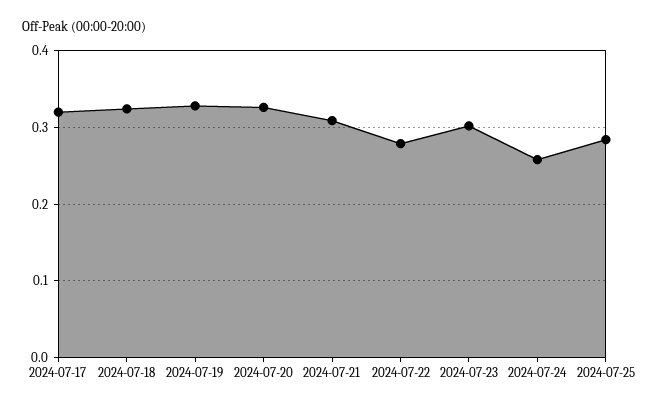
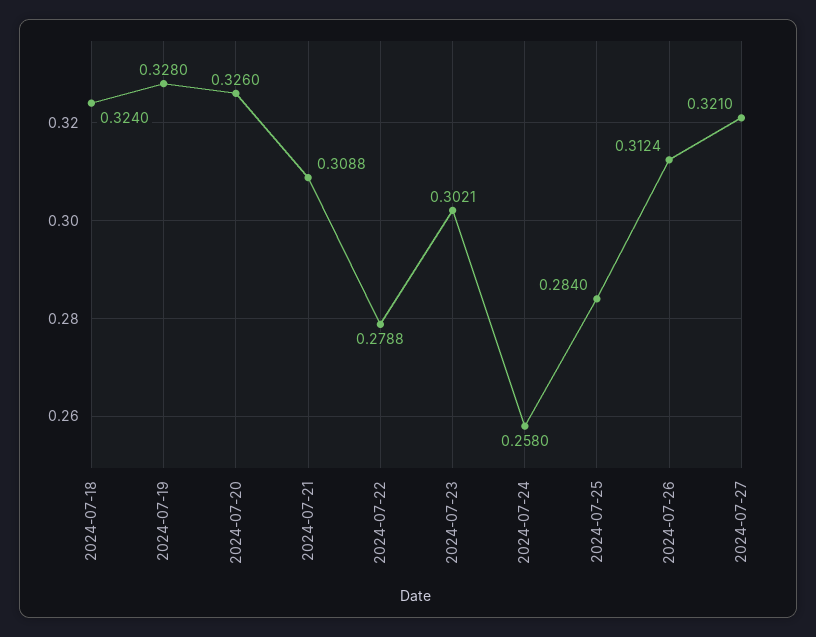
2024-07-17: 0.32 -> none
2024-07-26: none -> 0.3124
2024-07-27: none -> 0.321

